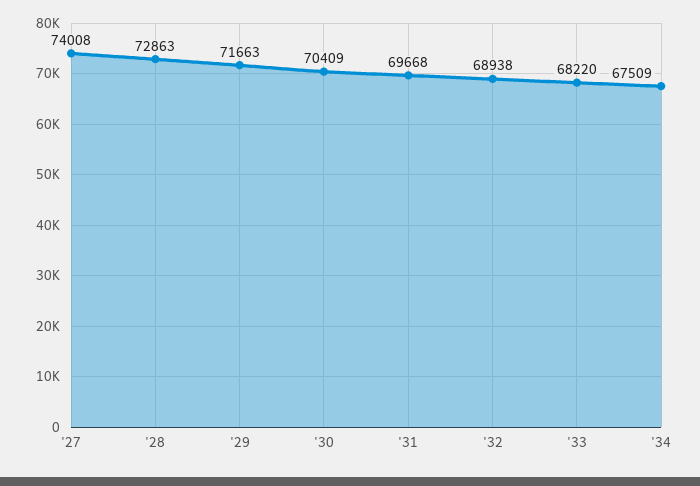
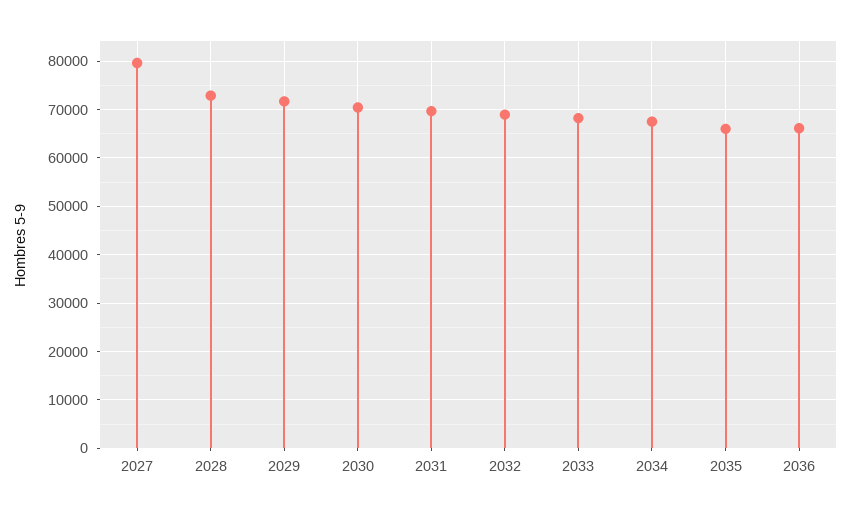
'27: 74008 -> 80000
2035: none -> 66000
2036: none -> 66000

